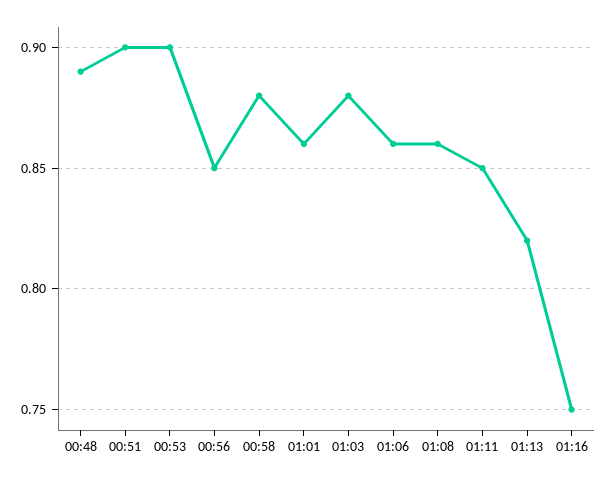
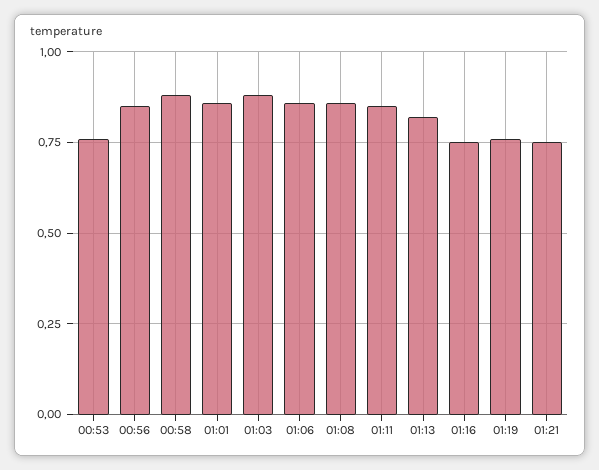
00:48: 0.89 -> none
00:51: 0.9 -> none
00:53: 0.9 -> 0.75
01:19: none -> 0.75
01:21: none -> 0.75

